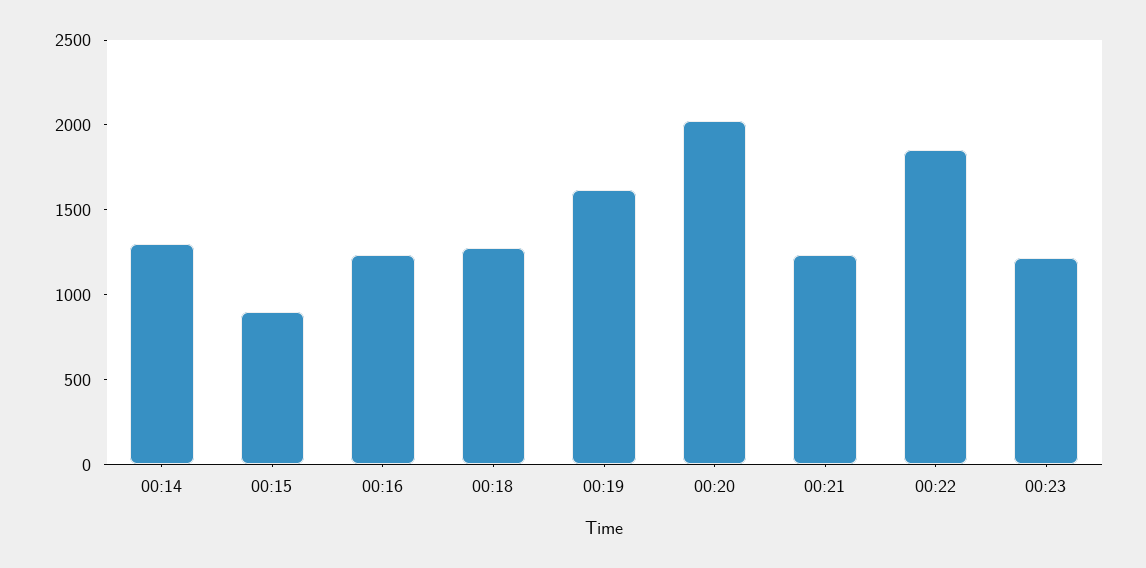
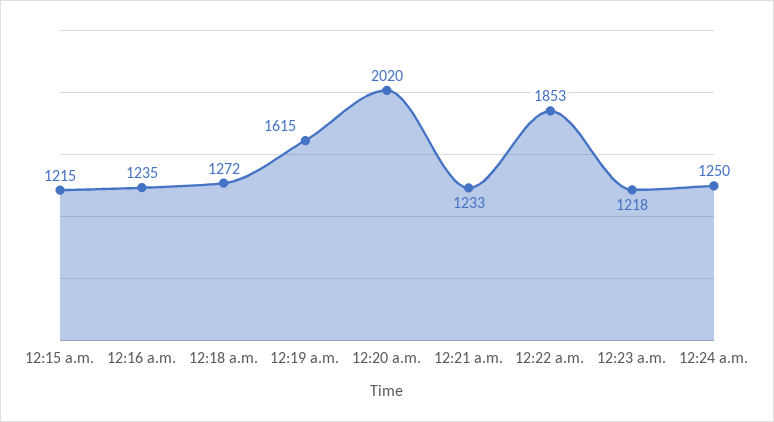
00:14: 1300 -> none
00:15: 900 -> 1215
12:24 a.m.: none -> 1250

